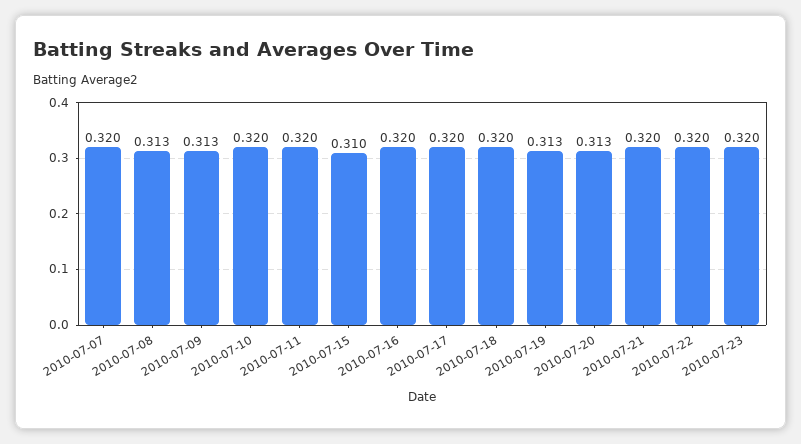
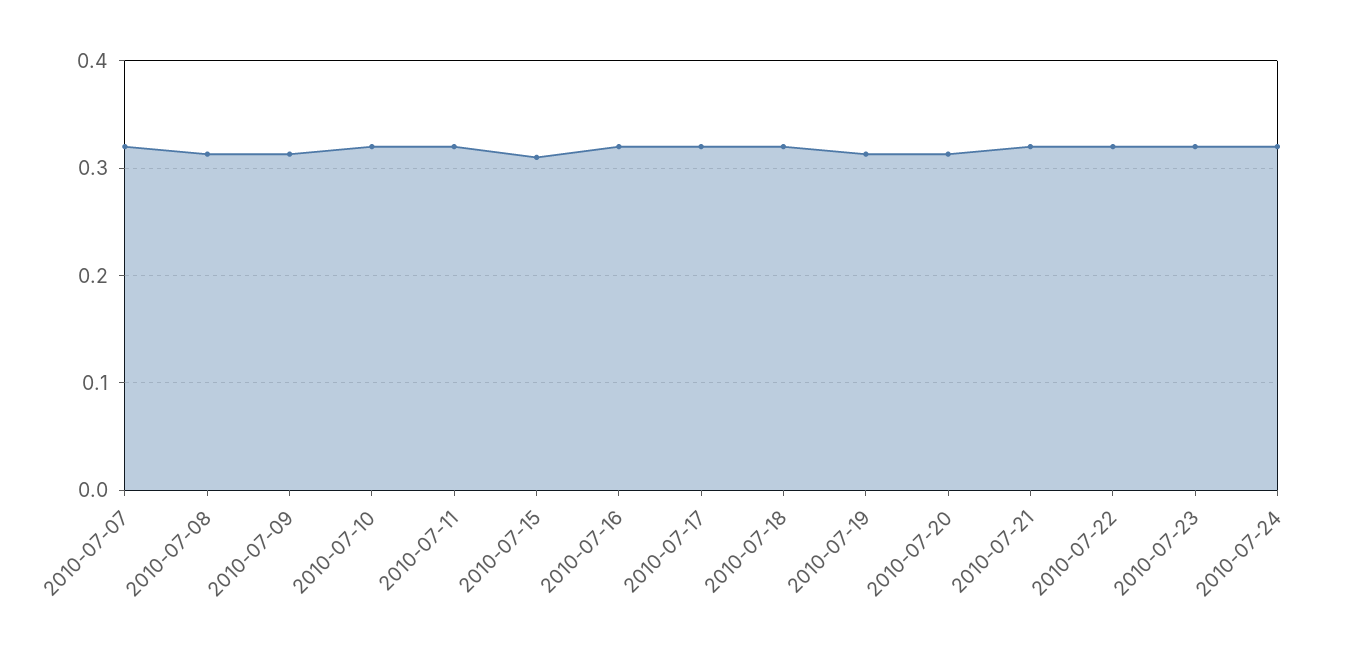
2010-07-24: none -> 0.32

